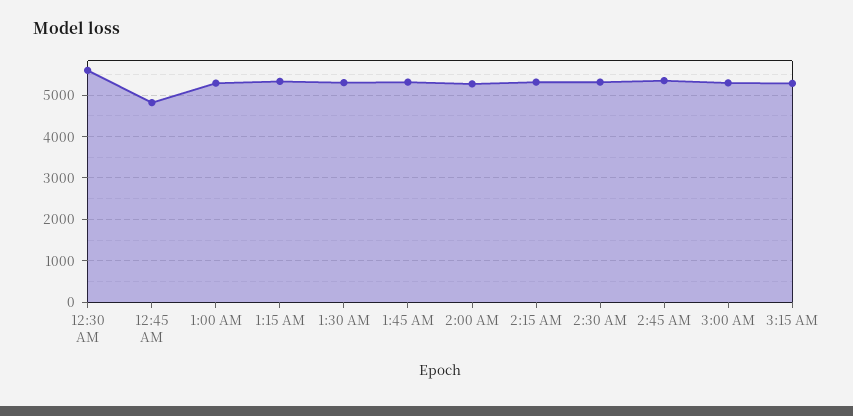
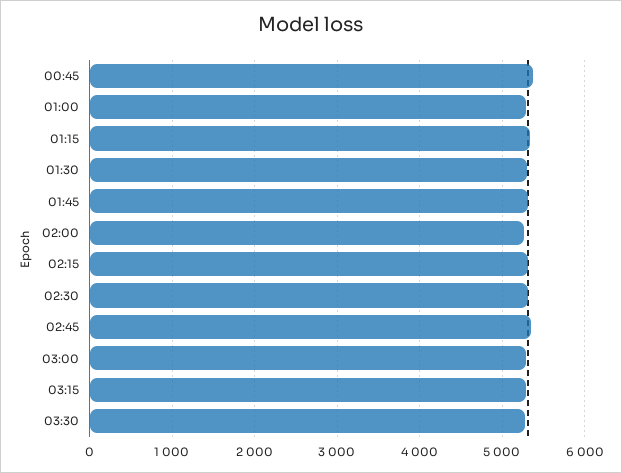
12:30 AM: 5600 -> none
12:45 AM: 4800 -> 5400
03:30: none -> 5300

